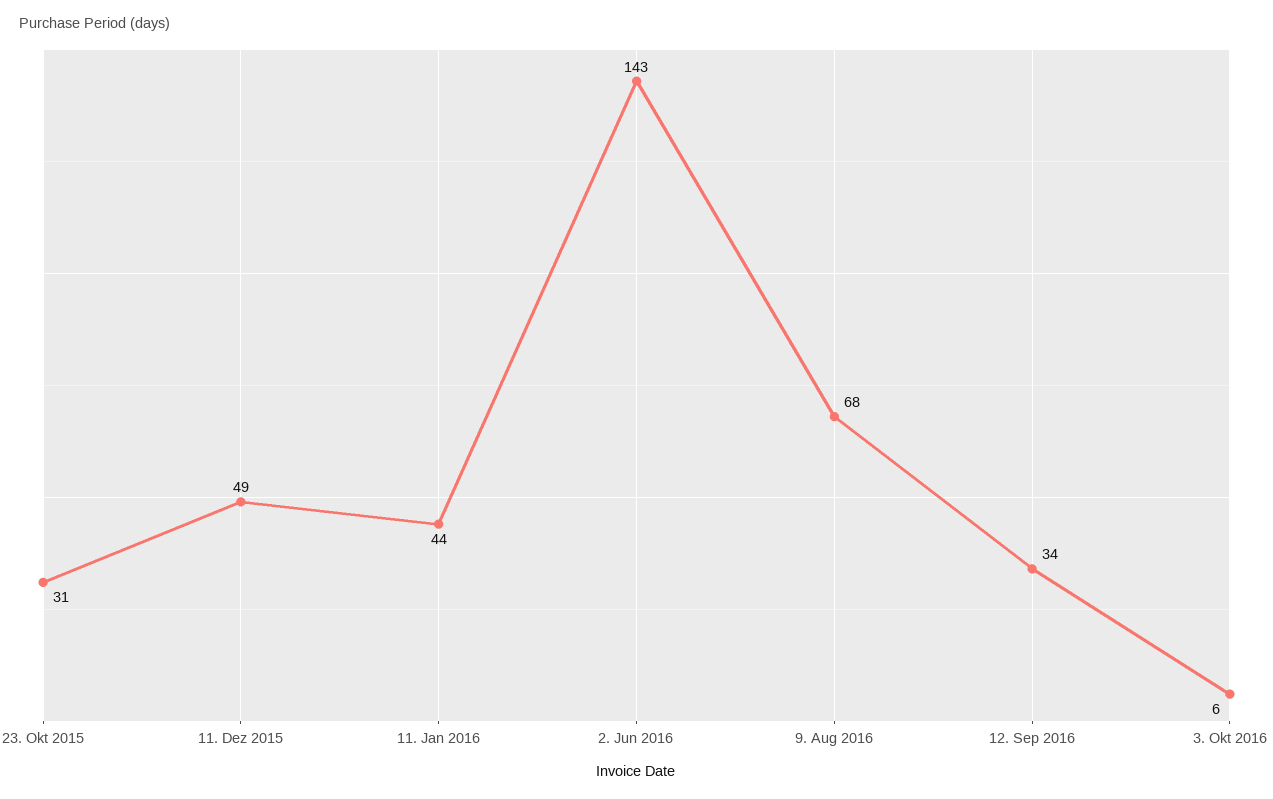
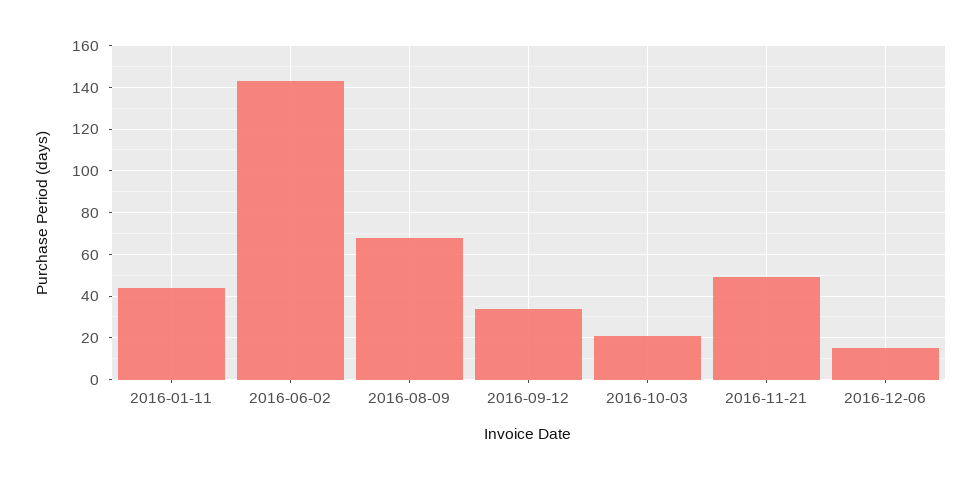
23. Okt 2015: 31 -> none
11. Dez 2015: 49 -> none
3. Okt 2016: 6 -> 20
2016-11-21: none -> 50
2016-12-06: none -> 15

